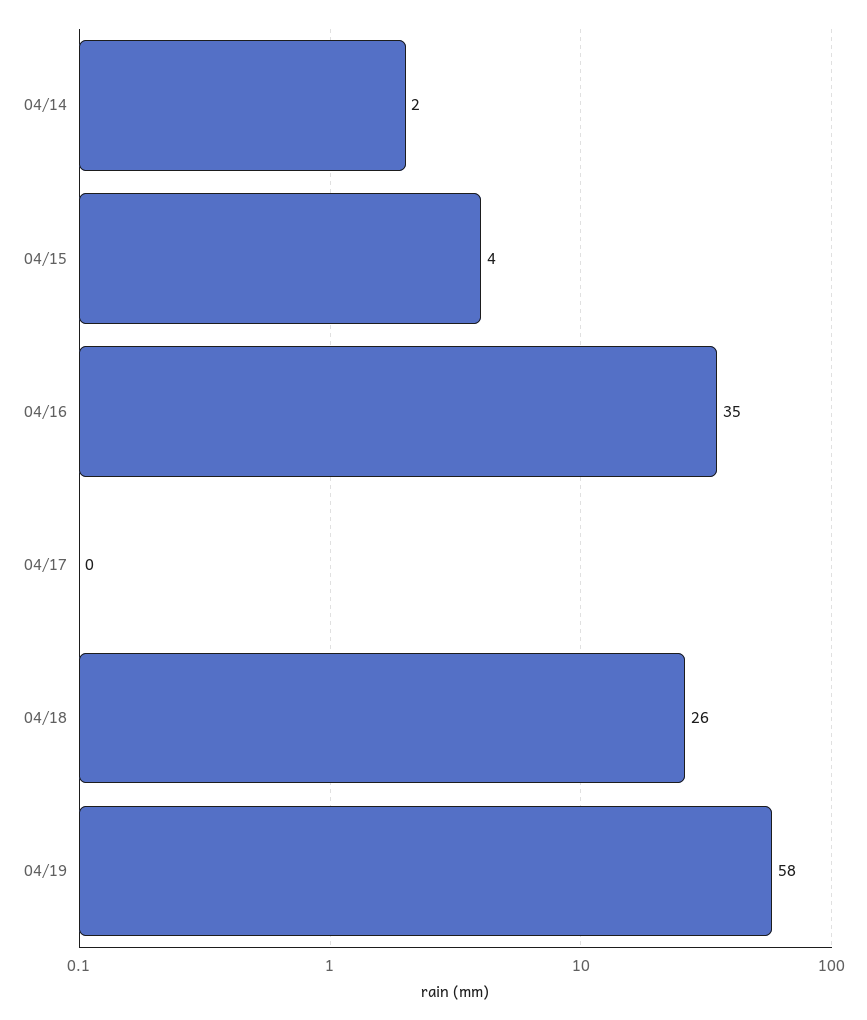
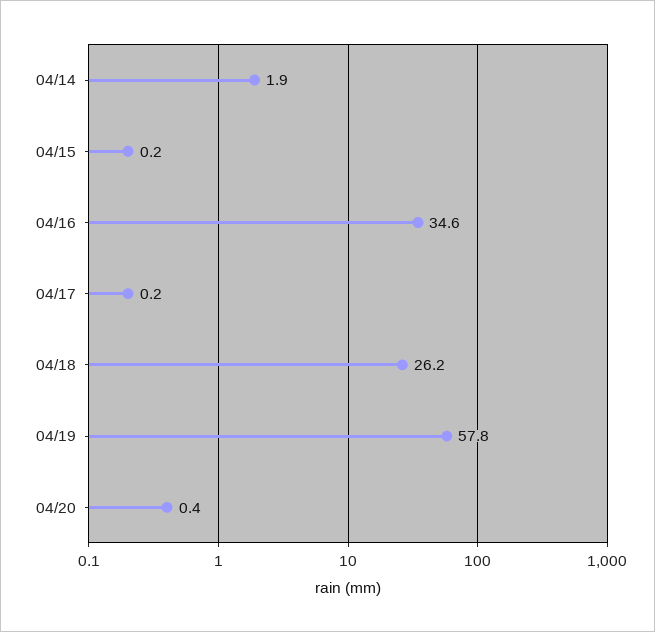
04/15: 4 -> 0.2
04/20: none -> 0.4

